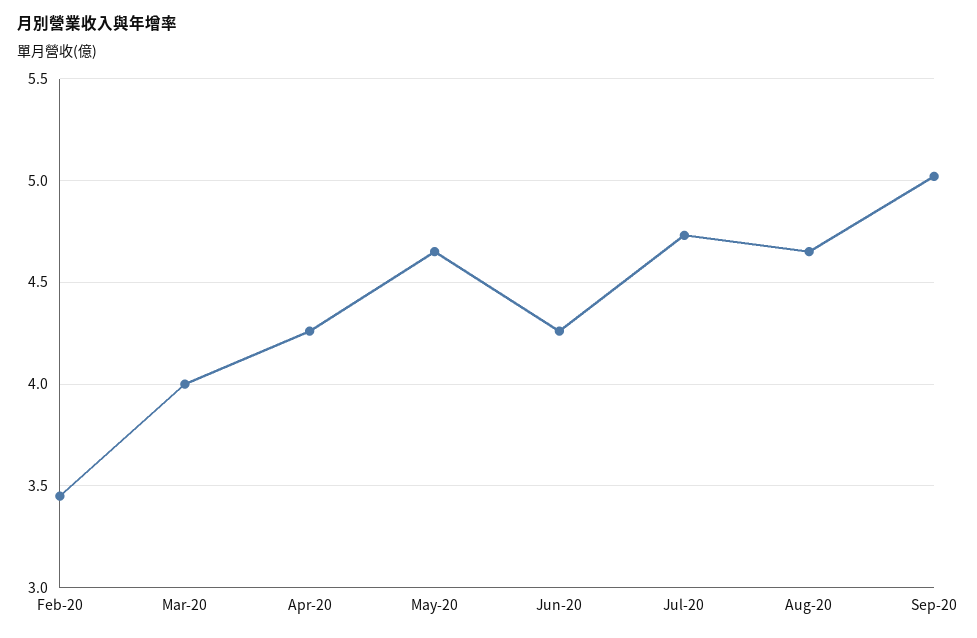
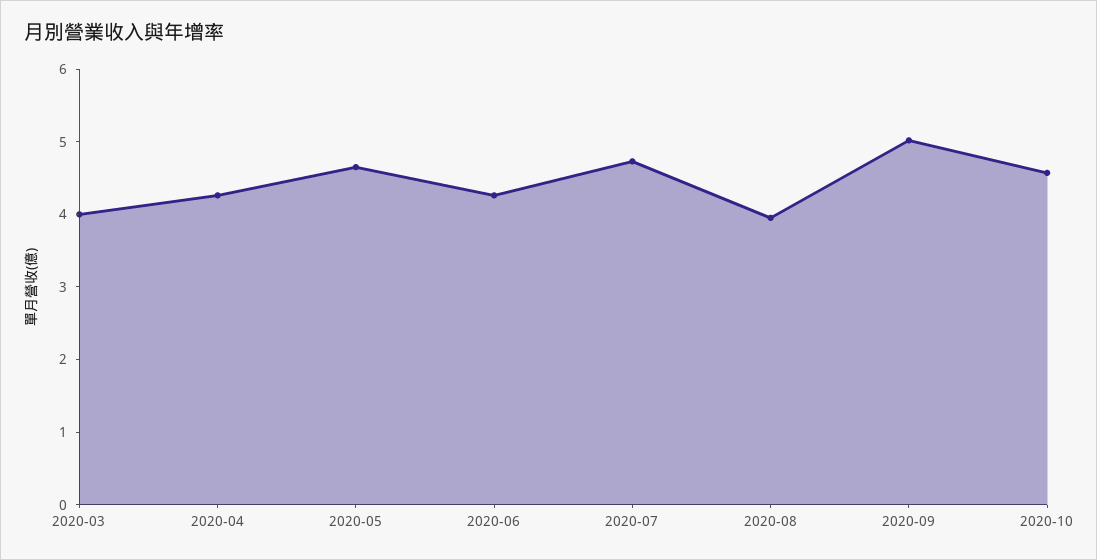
Feb-20: 3.45 -> none
Aug-20: 4.65 -> 4
2020-10: none -> 4.6

